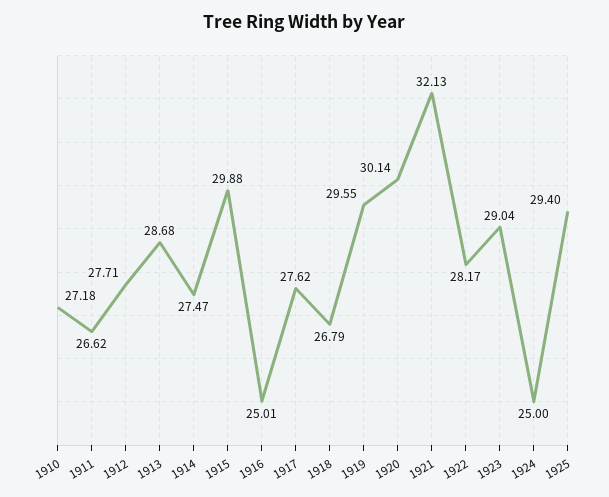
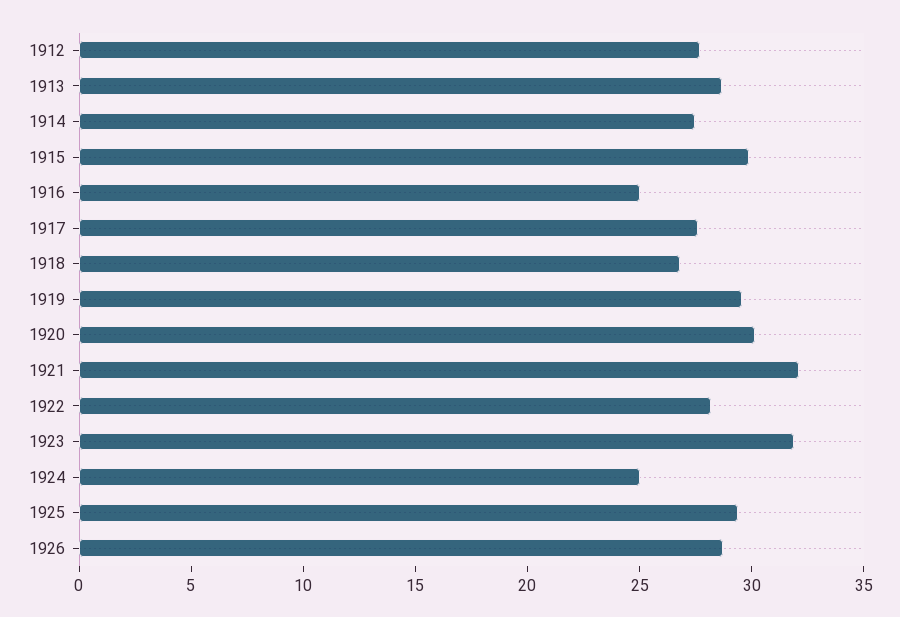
1910: 27.18 -> none
1911: 26.62 -> none
1923: 29.04 -> 32
1926: none -> 29

